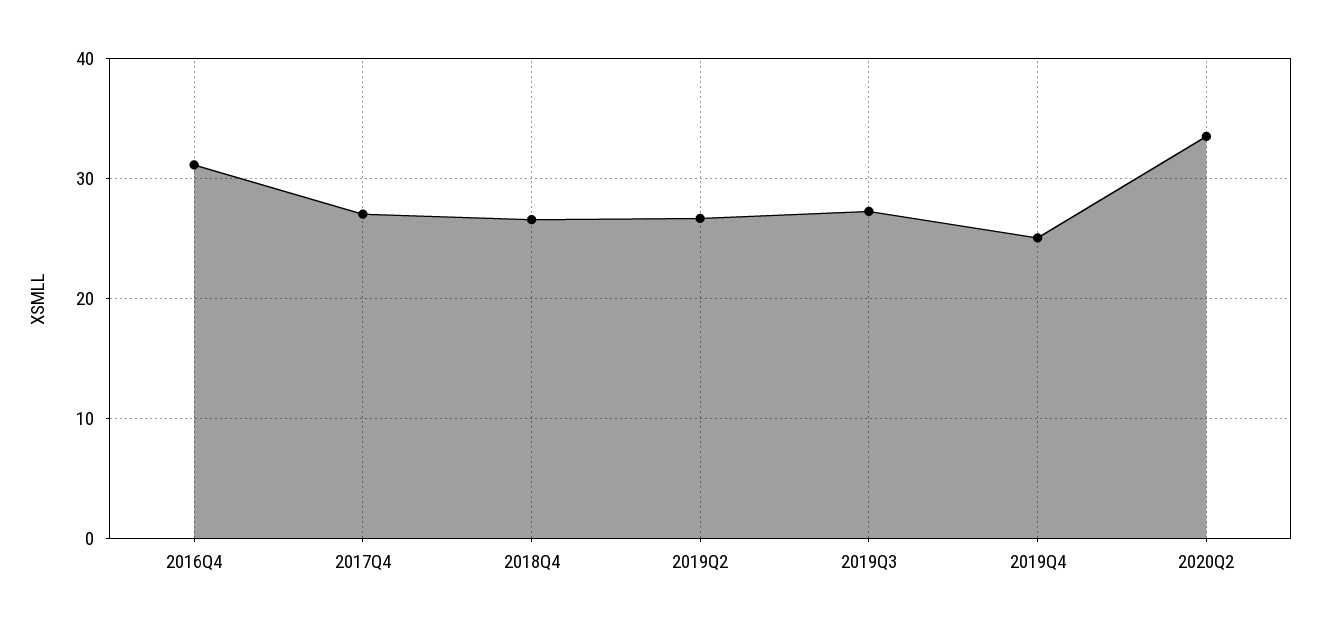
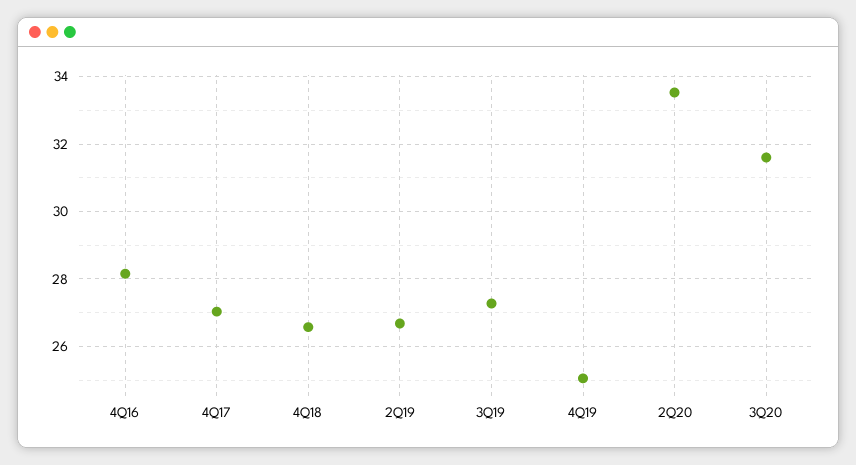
2016Q4: 31 -> 28.2
3Q20: none -> 31.6

